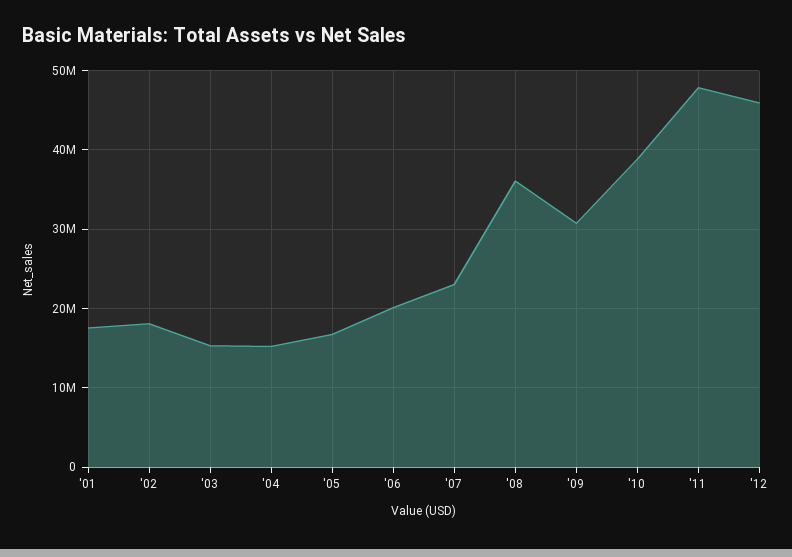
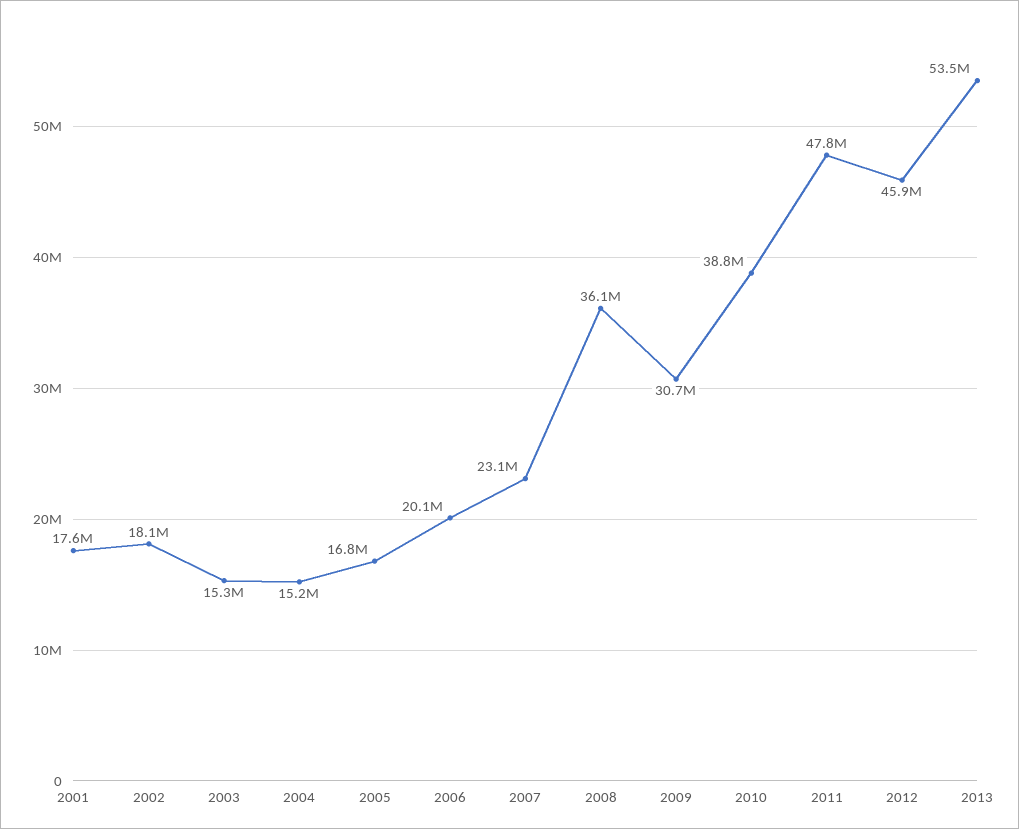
2013: none -> 53500000

